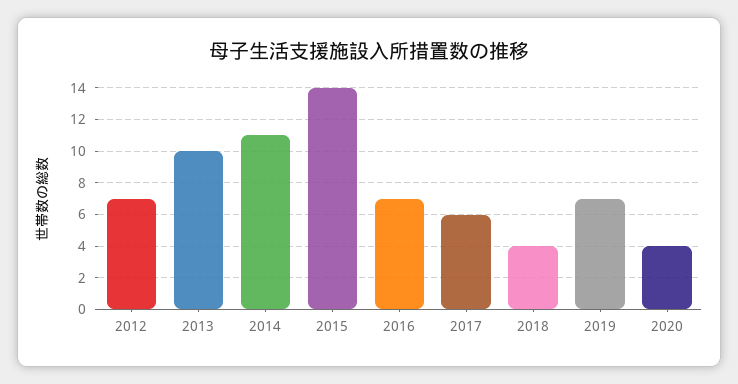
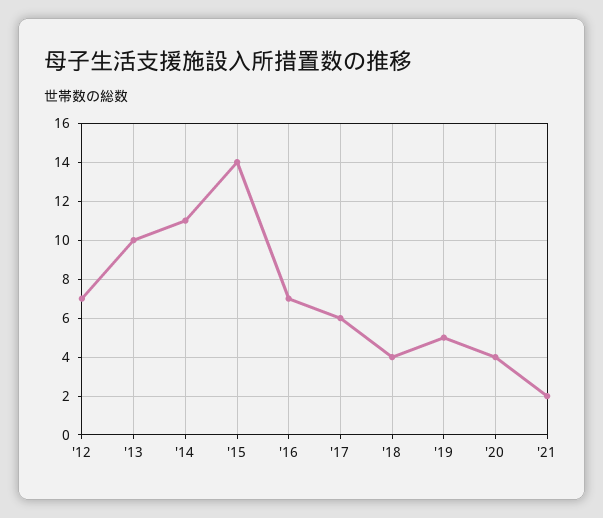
2019: 7 -> 5
'21: none -> 2

